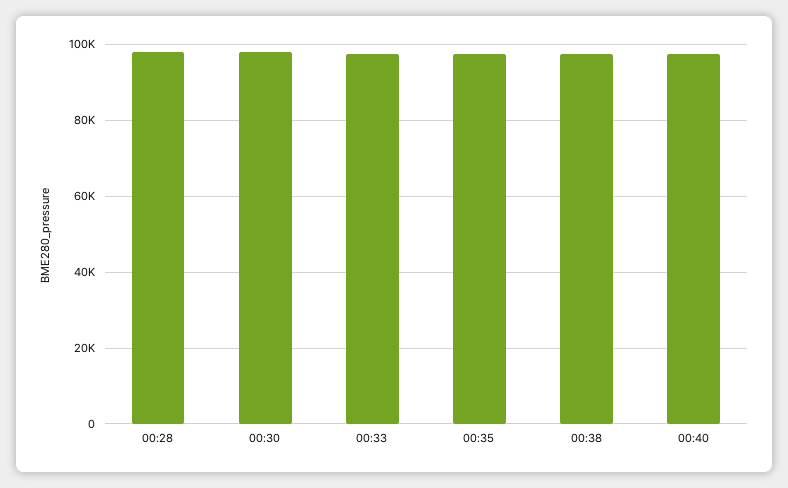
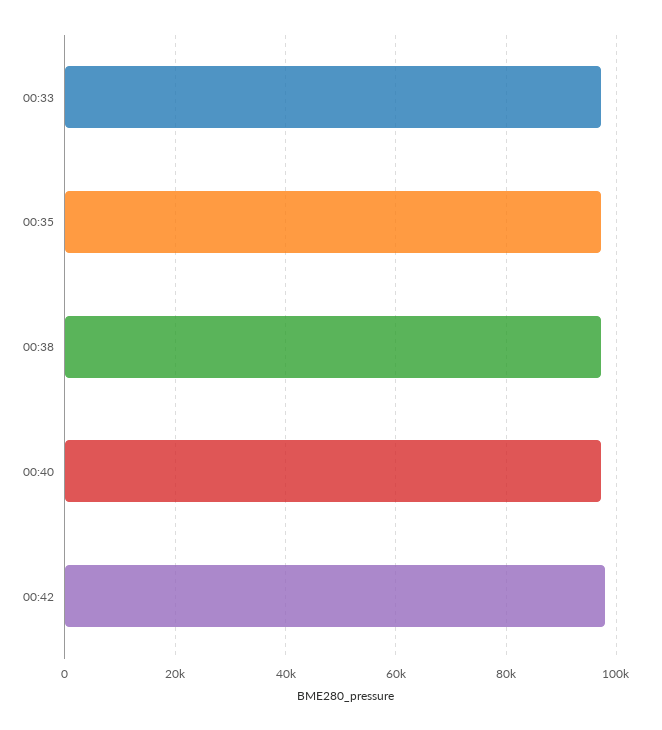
00:28: 98000 -> none
00:30: 98000 -> none
00:42: none -> 98000

